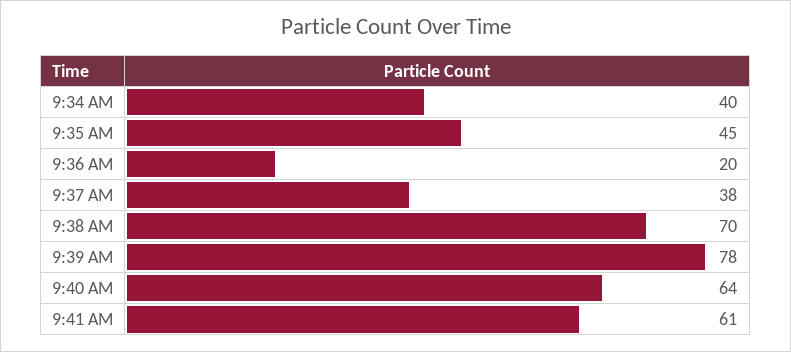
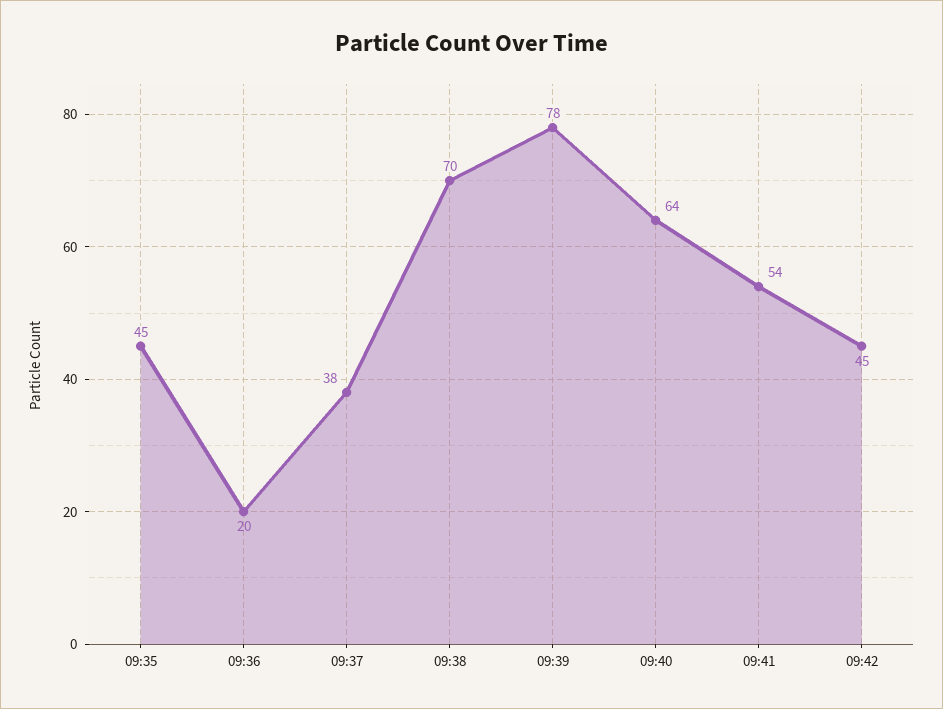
9:34 AM: 40 -> none
9:41 AM: 61 -> 54
09:42: none -> 45

